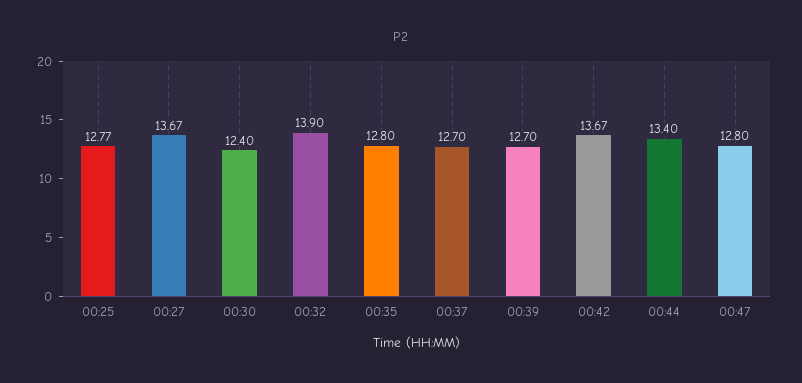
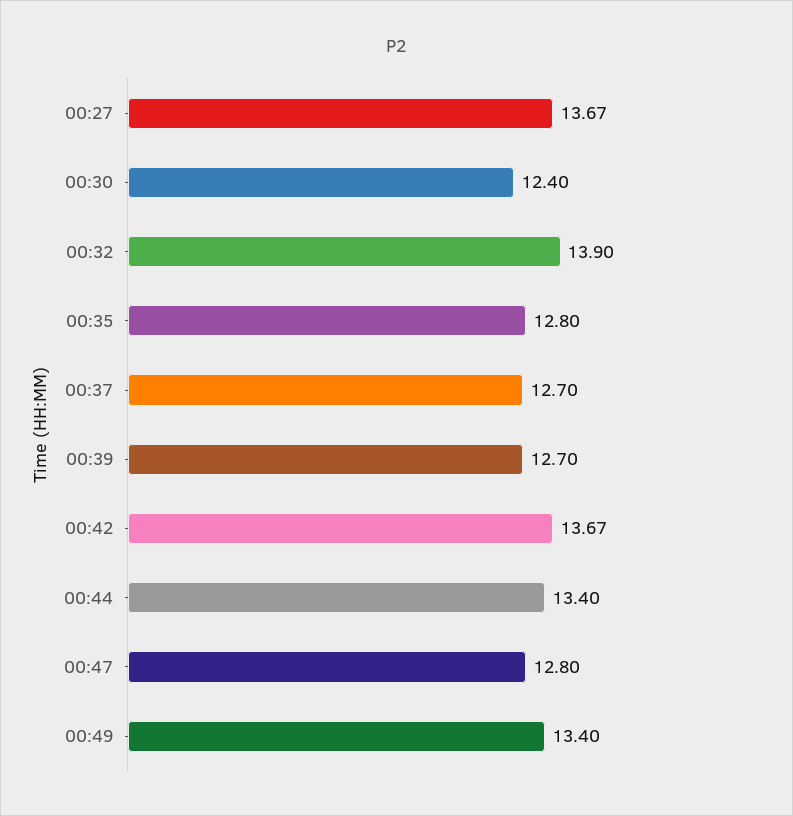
00:25: 12.77 -> none
00:49: none -> 13.4

